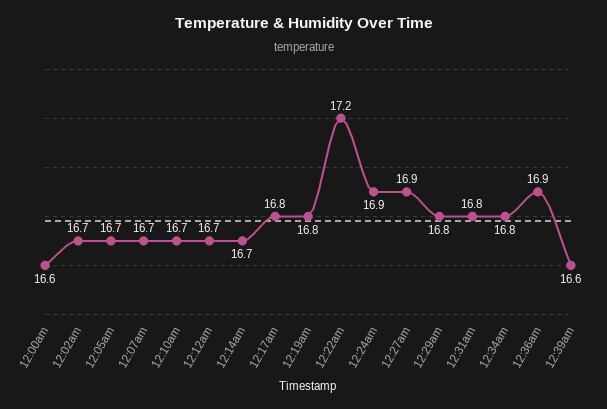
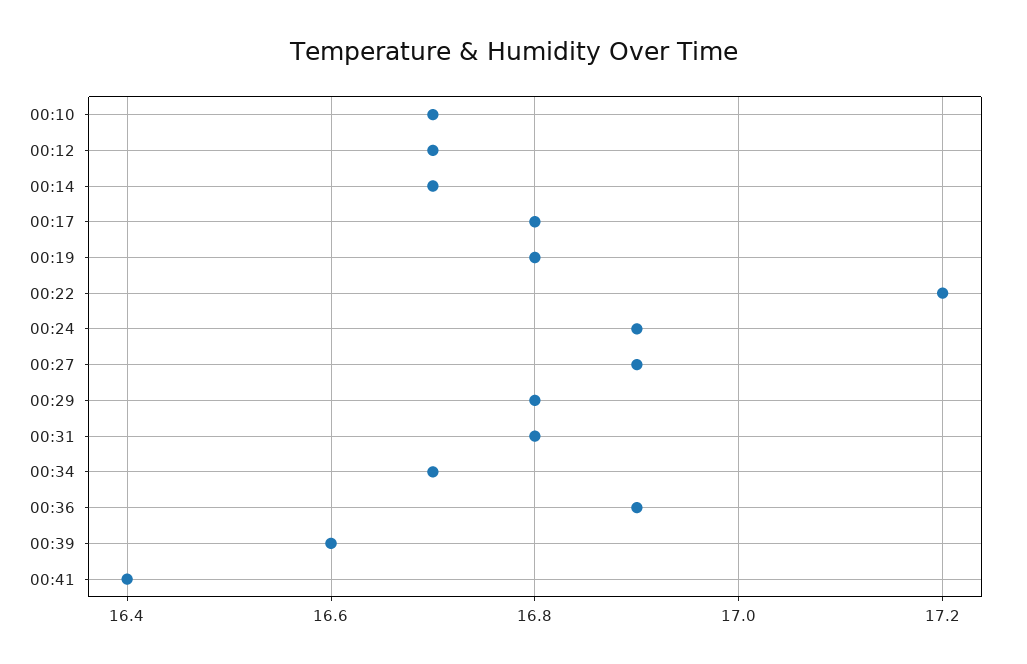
12:00am: 16.6 -> none
12:02am: 16.7 -> none
12:05am: 16.7 -> none
12:07am: 16.7 -> none
12:34am: 16.8 -> 16.7
00:41: none -> 16.4

